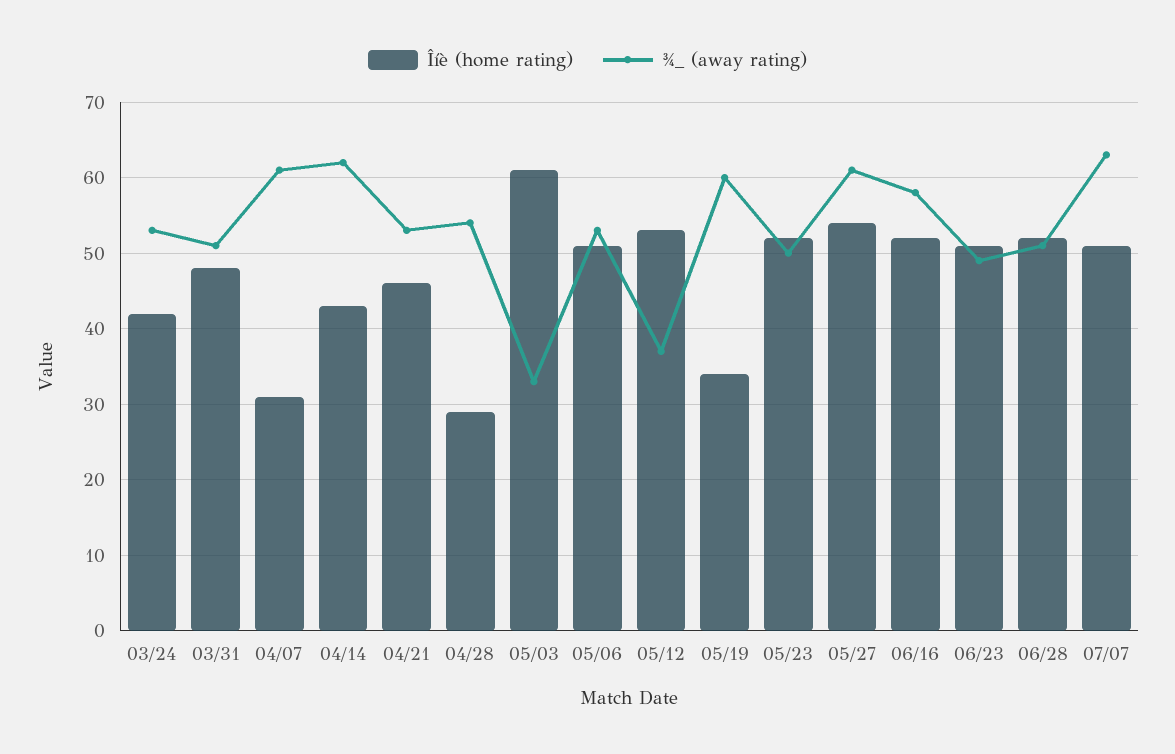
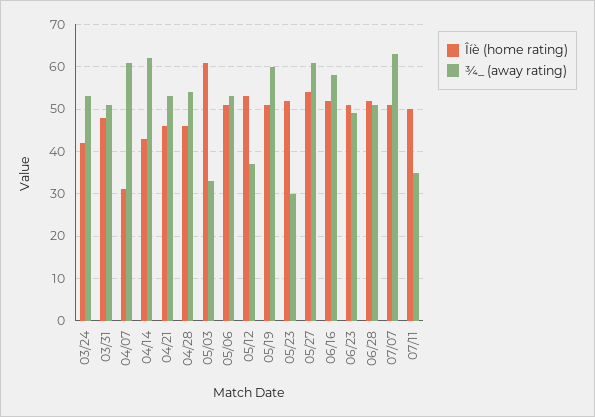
Îíè (home rating), 04/28: 29 -> 45
Îíè (home rating), 05/19: 34 -> 50
¾_ (away rating), 05/23: 50 -> 30
Îíè (home rating), 07/11: none -> 50
¾_ (away rating), 07/11: none -> 35

